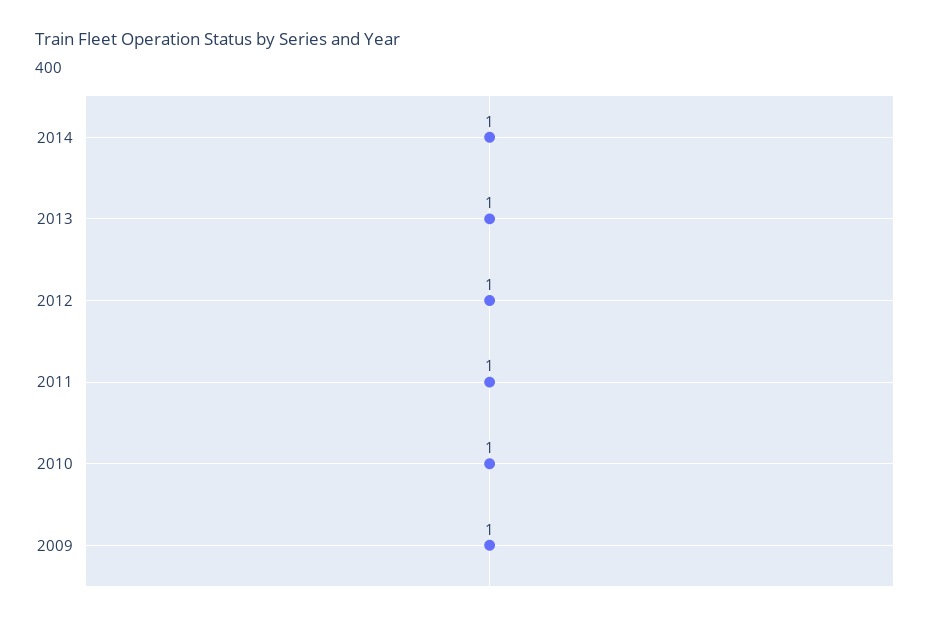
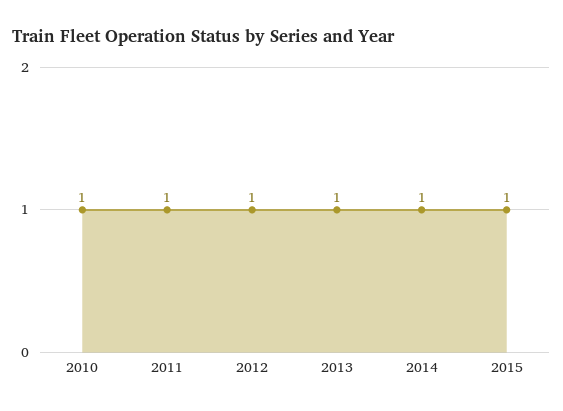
2009: 1 -> none
2015: none -> 1

